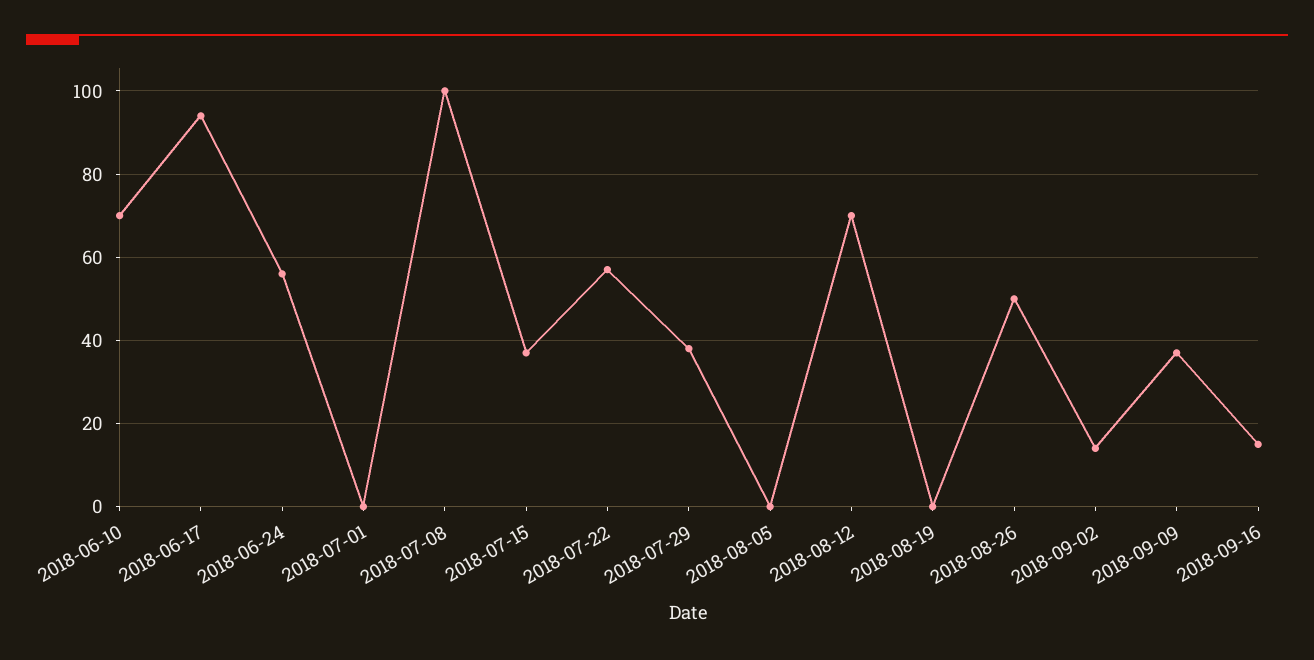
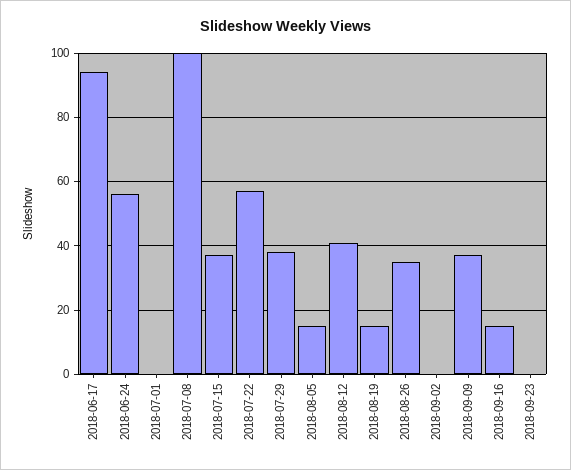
2018-06-10: 70 -> none
2018-08-05: 0 -> 15
2018-08-12: 70 -> 40
2018-08-19: 0 -> 15
2018-08-26: 50 -> 35
2018-09-02: 15 -> 0
2018-09-23: none -> 0

